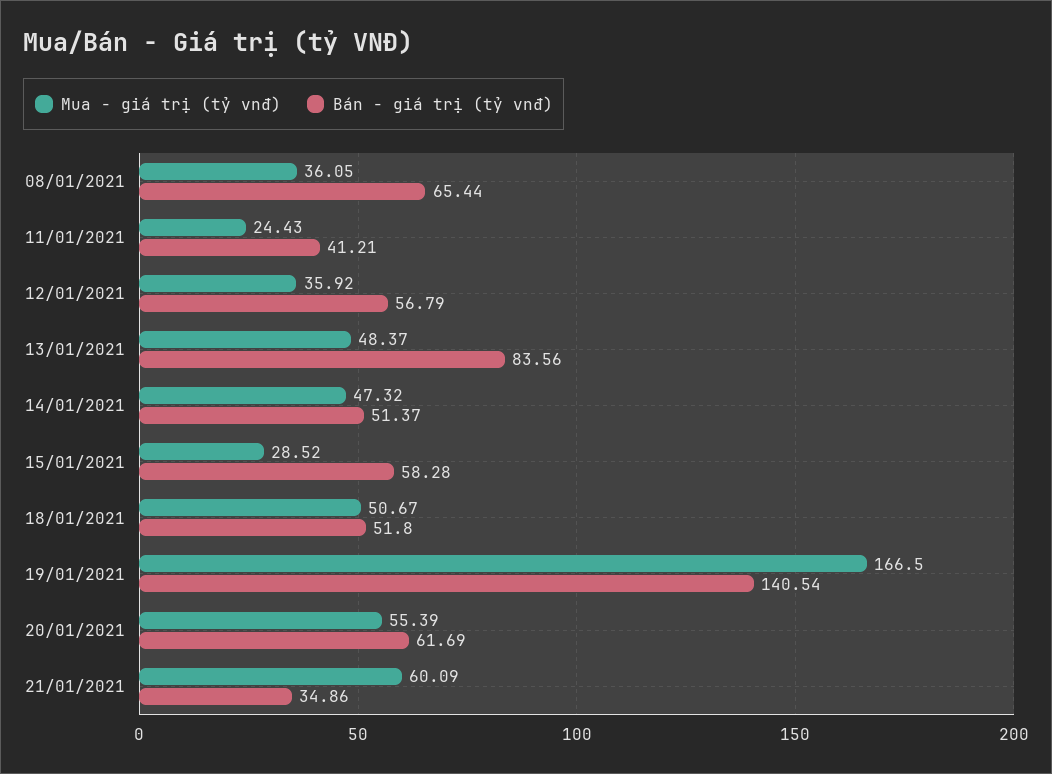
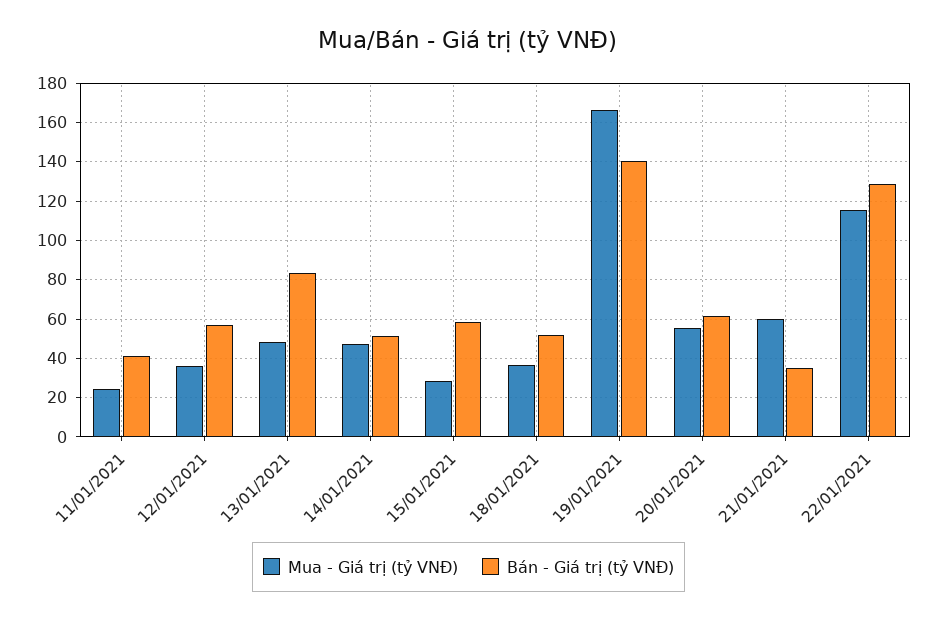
Mua - giá trị (tỷ vnđ), 08/01/2021: 36.05 -> none
Bán - giá trị (tỷ vnđ), 08/01/2021: 65.44 -> none
Mua - giá trị (tỷ vnđ), 18/01/2021: 50.67 -> 35
Mua - giá trị (tỷ vnđ), 22/01/2021: none -> 115
Bán - giá trị (tỷ vnđ), 22/01/2021: none -> 130

